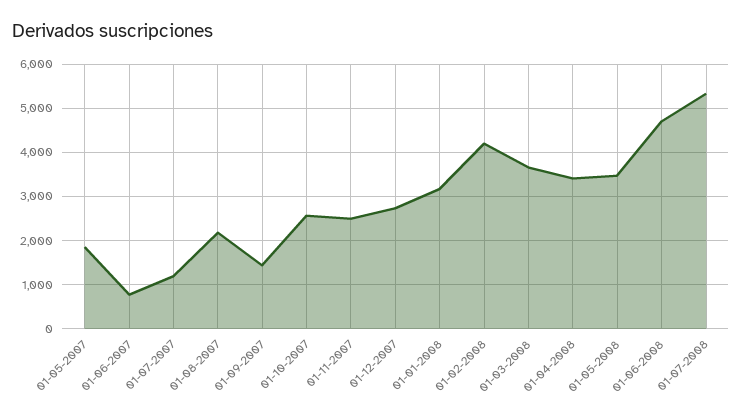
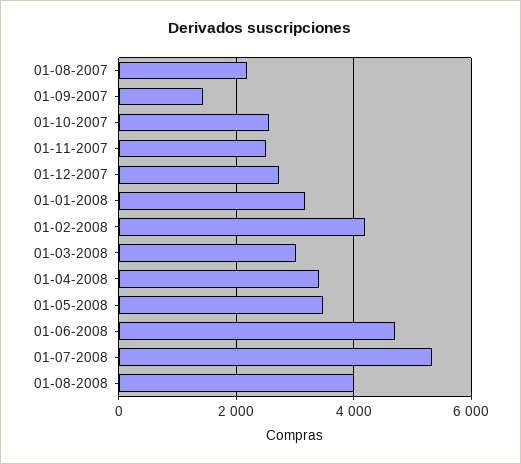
01-05-2007: 1800 -> none
01-06-2007: 800 -> none
01-07-2007: 1200 -> none
01-03-2008: 3600 -> 3000
01-08-2008: none -> 4000

